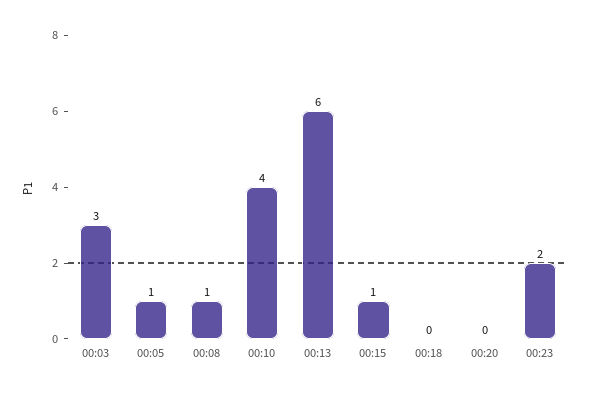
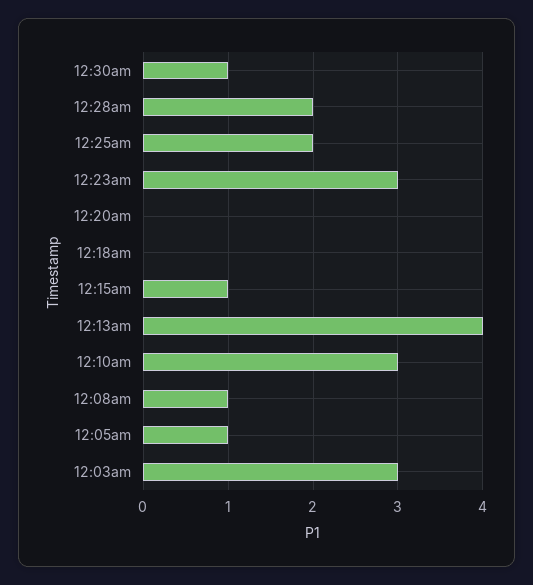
00:10: 4 -> 3
00:13: 6 -> 4
00:23: 2 -> 3
12:30am: none -> 1
12:28am: none -> 2
12:25am: none -> 2

